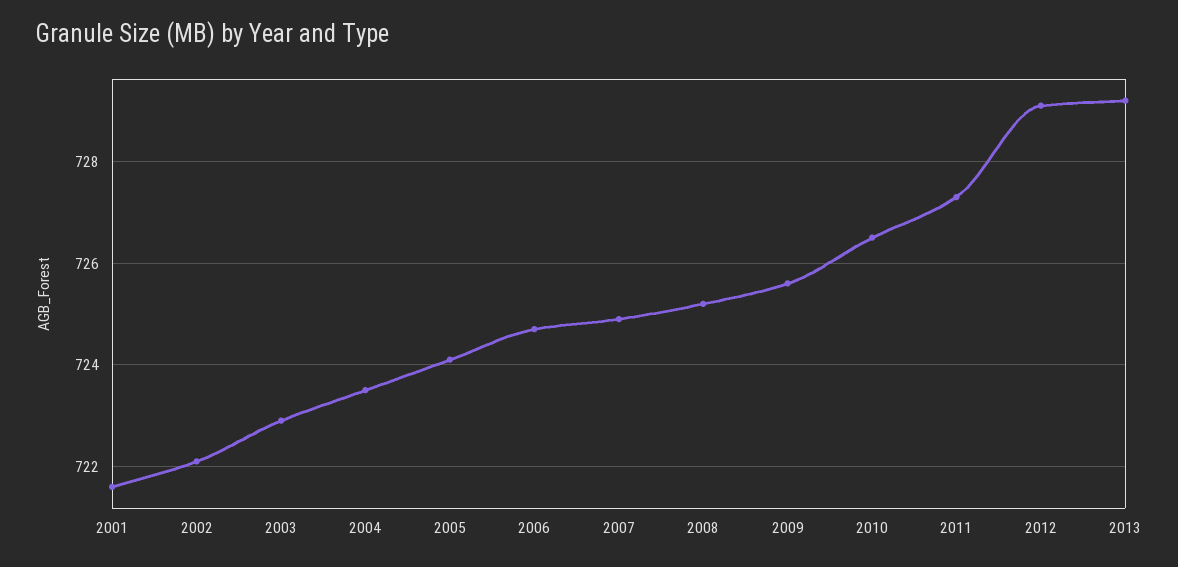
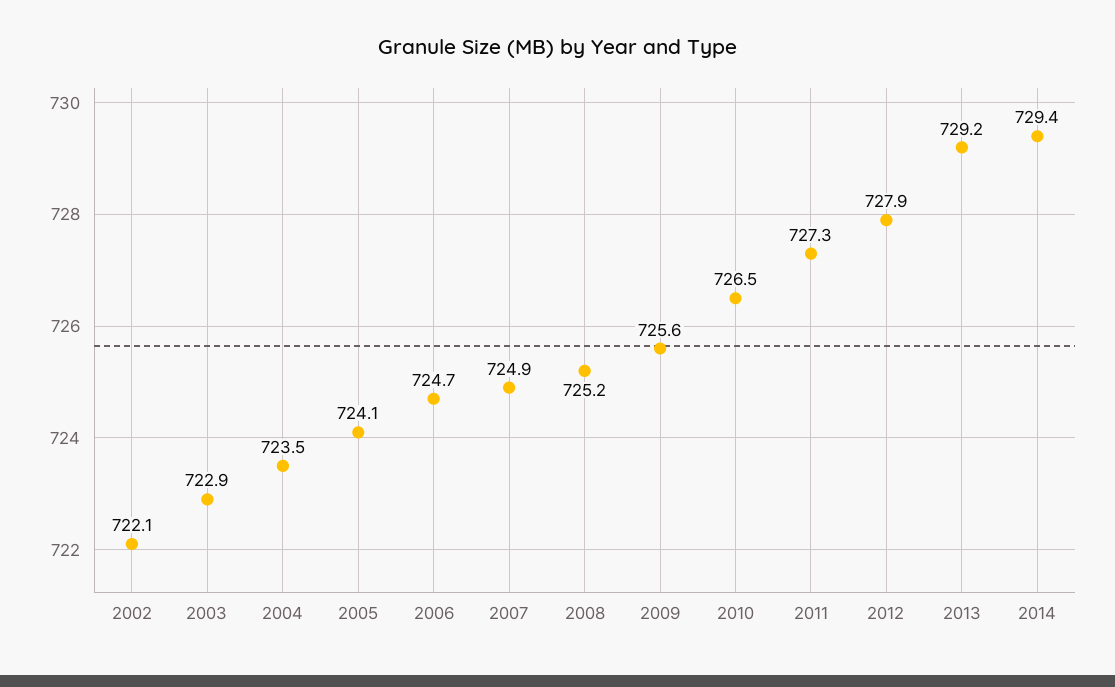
2001: 721.5 -> none
2012: 729 -> 727.9
2014: none -> 729.4

